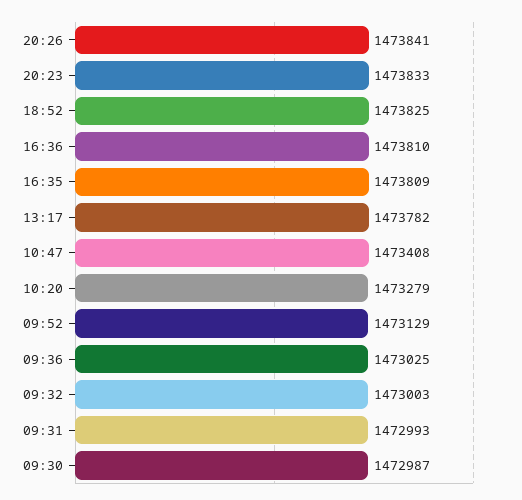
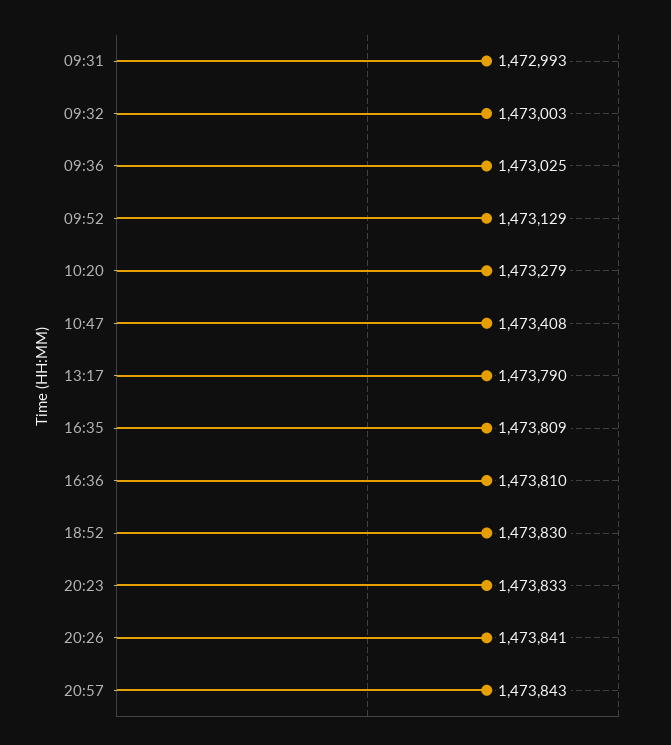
18:52: 1473825 -> 1473830
13:17: 1473782 -> 1473790
09:30: 1472987 -> none
20:57: none -> 1473843

